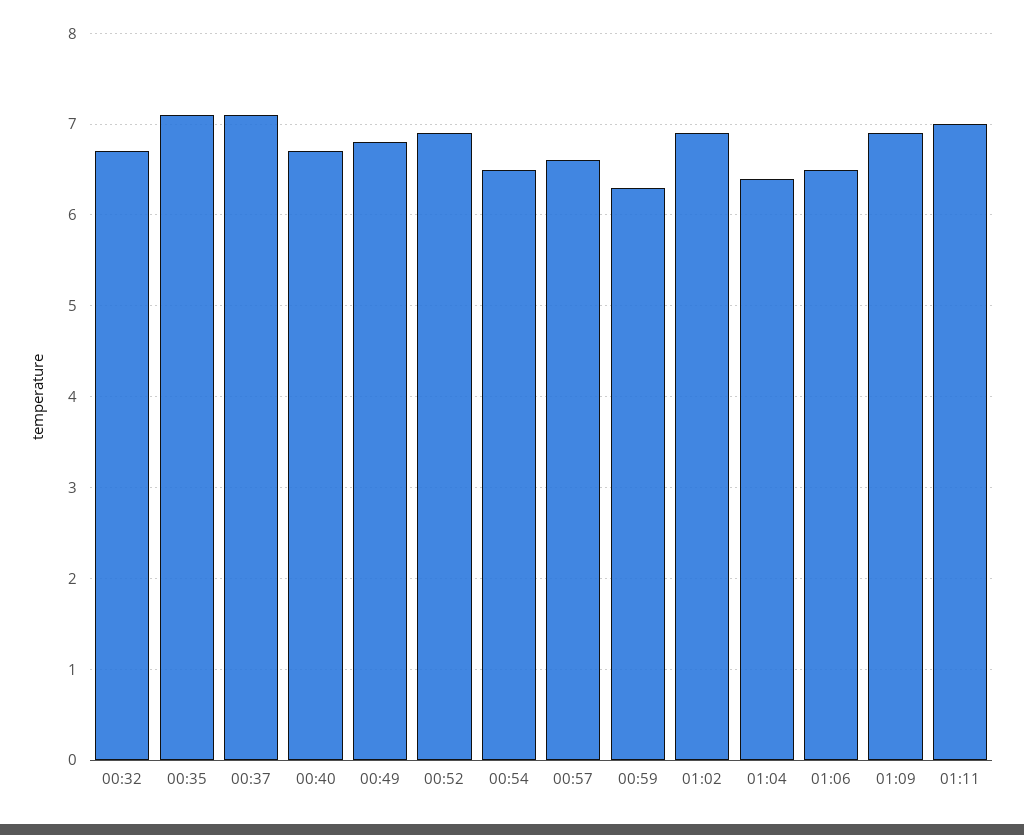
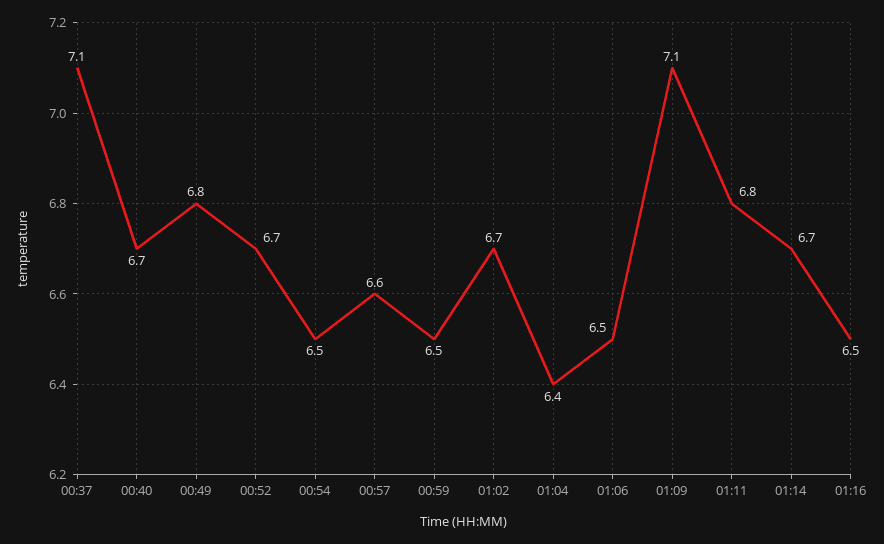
00:32: 6.7 -> none
00:35: 7.1 -> none
00:52: 6.9 -> 6.7
00:59: 6.3 -> 6.5
01:02: 6.9 -> 6.7
01:09: 6.9 -> 7.1
01:11: 7 -> 6.8
01:14: none -> 6.7
01:16: none -> 6.5

